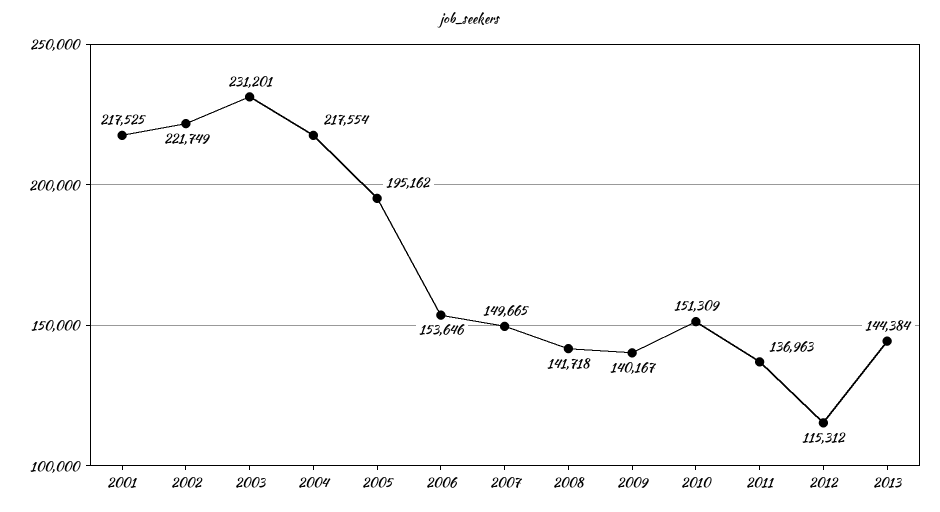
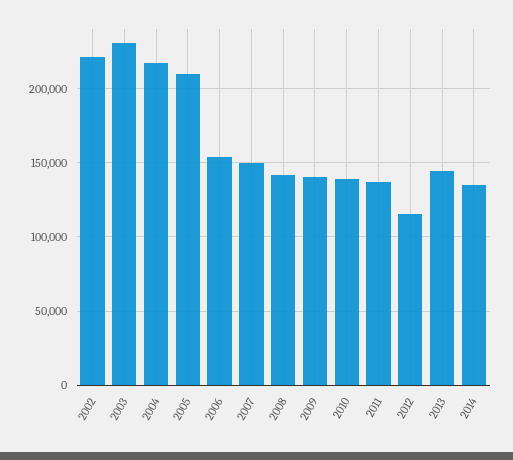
2001: 217525 -> none
2005: 195162 -> 210000
2010: 151309 -> 140000
2014: none -> 135000

